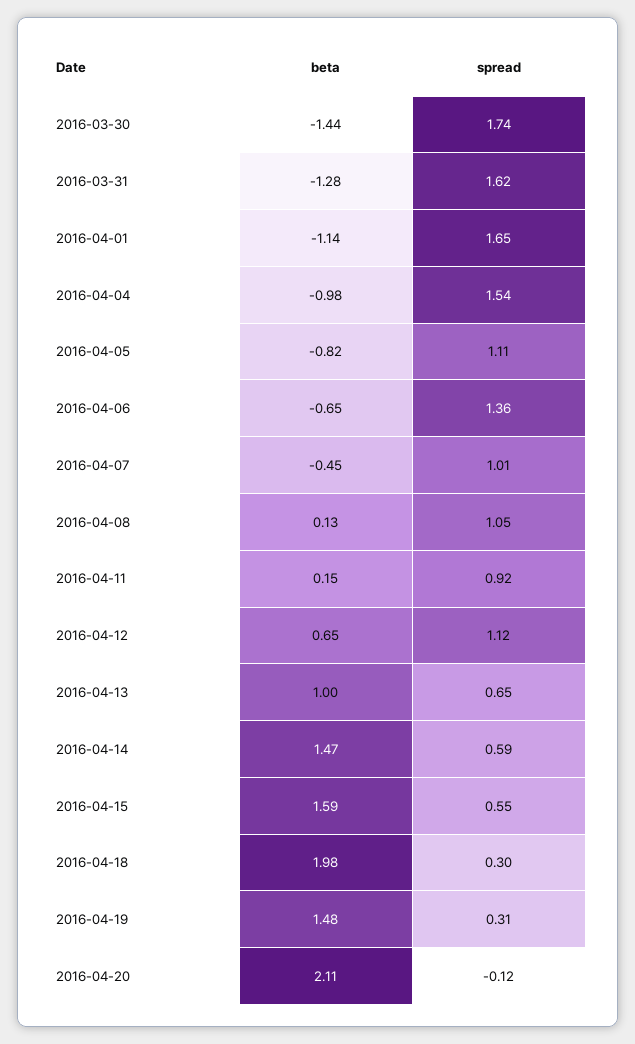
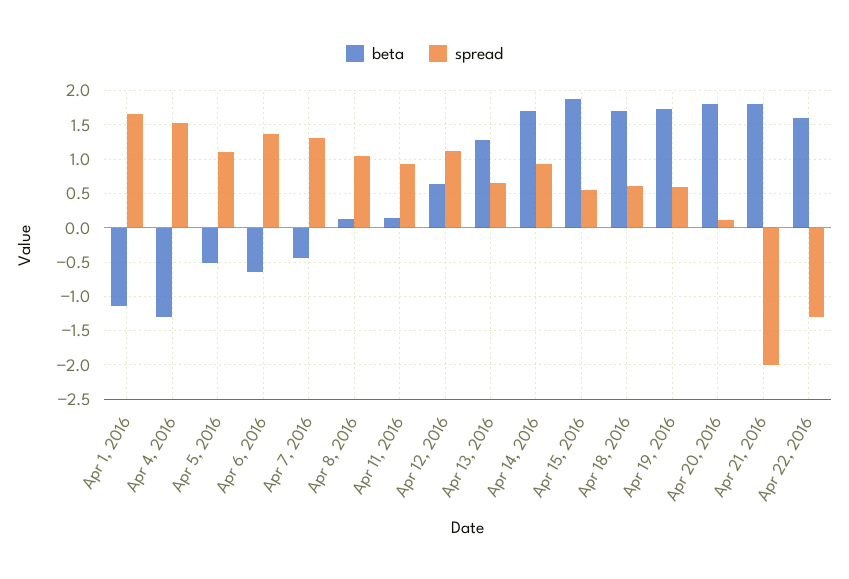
beta, 2016-03-30: -1.44 -> none
spread, 2016-03-30: 1.74 -> none
beta, 2016-03-31: -1.28 -> none
spread, 2016-03-31: 1.62 -> none
beta, 2016-04-04: -0.98 -> -1.3
beta, 2016-04-05: -0.82 -> -0.5
spread, 2016-04-07: 1.01 -> 1.3
beta, 2016-04-13: 1 -> 1.3
beta, 2016-04-14: 1.47 -> 1.7
spread, 2016-04-14: 0.59 -> 0.9
beta, 2016-04-15: 1.59 -> 1.9
beta, 2016-04-18: 1.98 -> 1.7
spread, 2016-04-18: 0.3 -> 0.6
beta, 2016-04-19: 1.48 -> 1.7
spread, 2016-04-19: 0.31 -> 0.6
beta, 2016-04-20: 2.11 -> 1.8
spread, 2016-04-20: -0.12 -> 0.1
beta, Apr 21, 2016: none -> 1.8
spread, Apr 21, 2016: none -> -2
beta, Apr 22, 2016: none -> 1.6
spread, Apr 22, 2016: none -> -1.3

